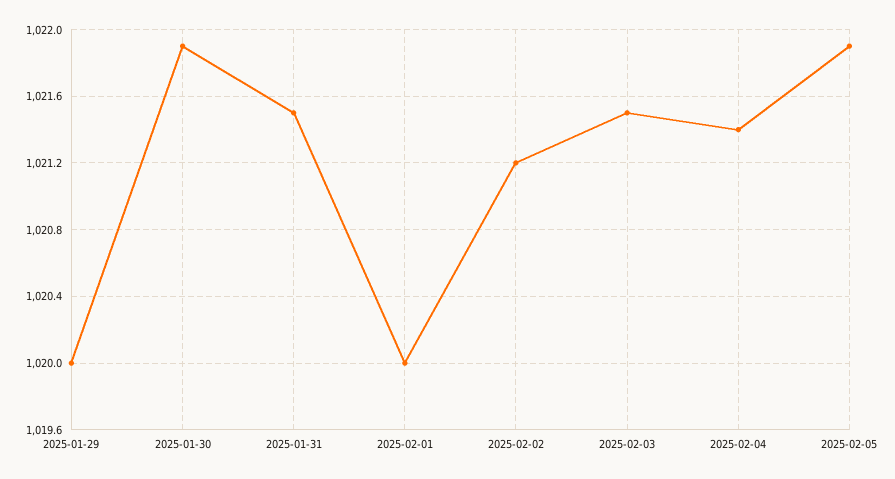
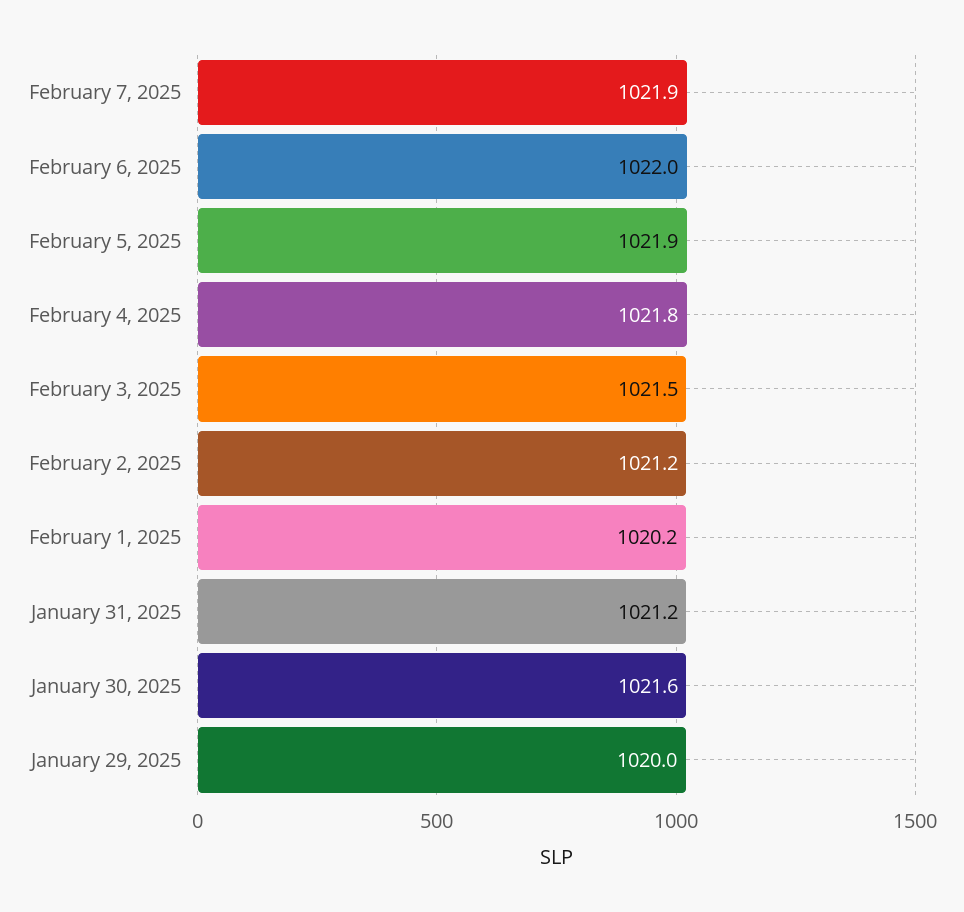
2025-01-30: 1021.9 -> 1021.6
2025-01-31: 1021.5 -> 1021.2
2025-02-01: 1020 -> 1020.2
2025-02-04: 1021.4 -> 1021.8
February 7, 2025: none -> 1021.9
February 6, 2025: none -> 1022

